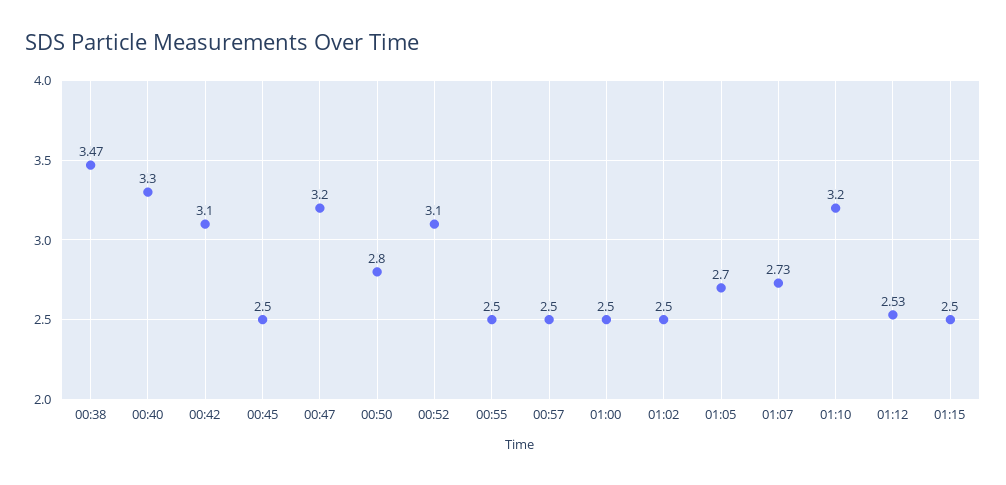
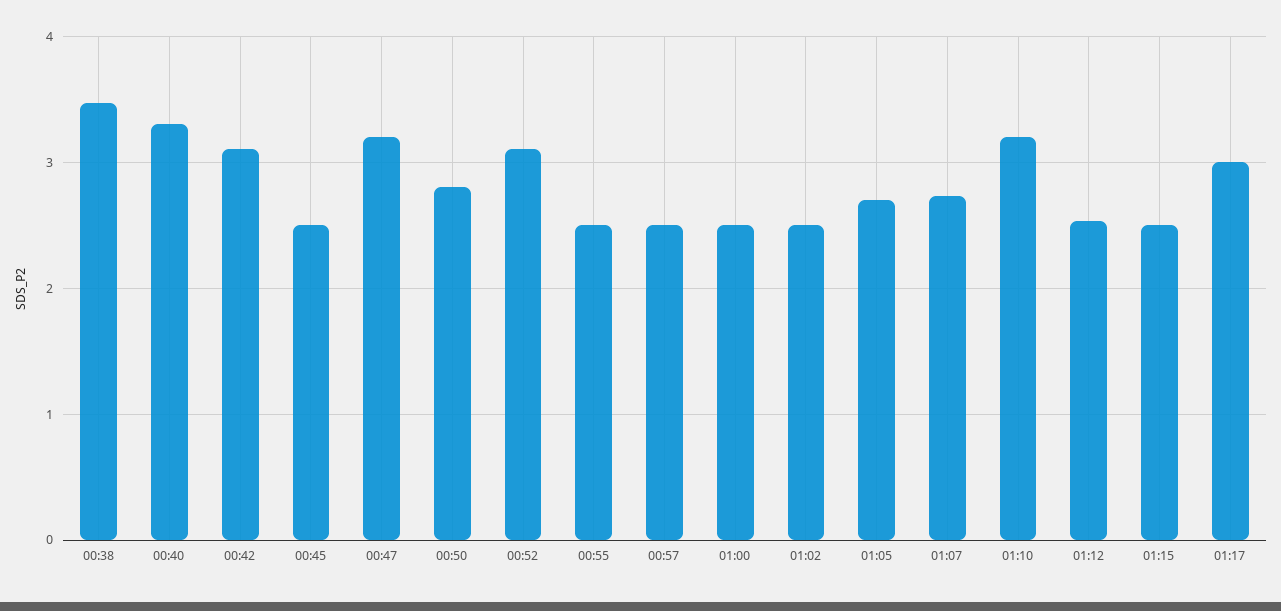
01:17: none -> 3

